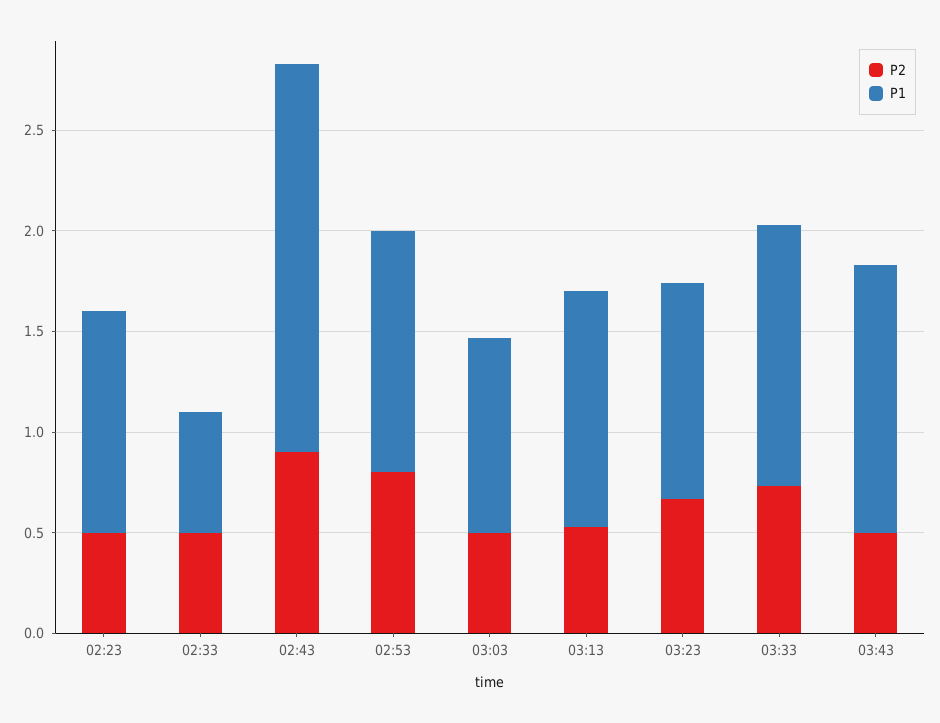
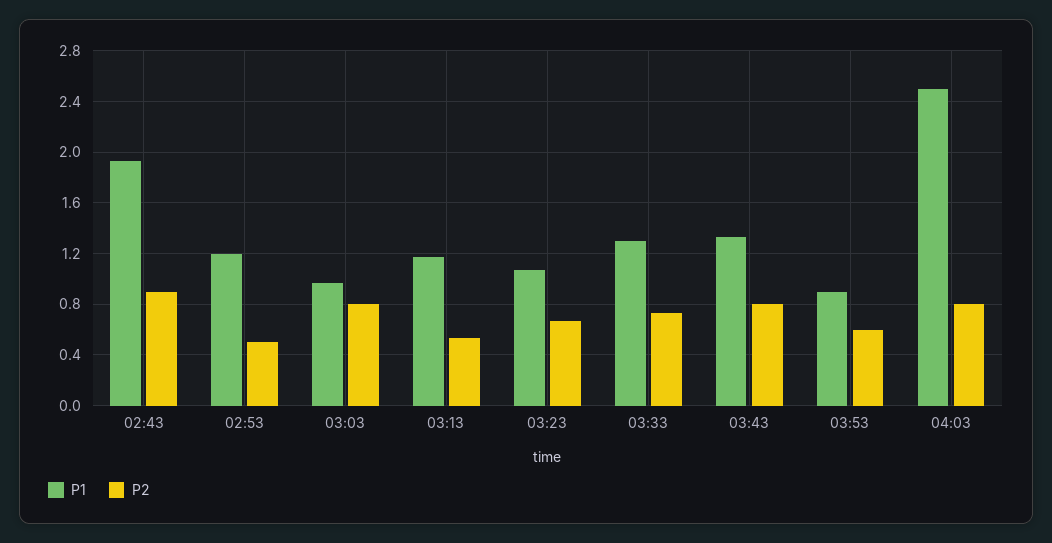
P2, 02:23: 0.5 -> none
P1, 02:23: 1.1 -> none
P2, 02:33: 0.5 -> none
P1, 02:33: 0.6 -> none
P2, 02:53: 0.8 -> 0.5
P2, 03:03: 0.5 -> 0.8
P2, 03:43: 0.5 -> 0.8
P1, 03:53: none -> 0.9
P2, 03:53: none -> 0.6
P1, 04:03: none -> 2.5
P2, 04:03: none -> 0.8

